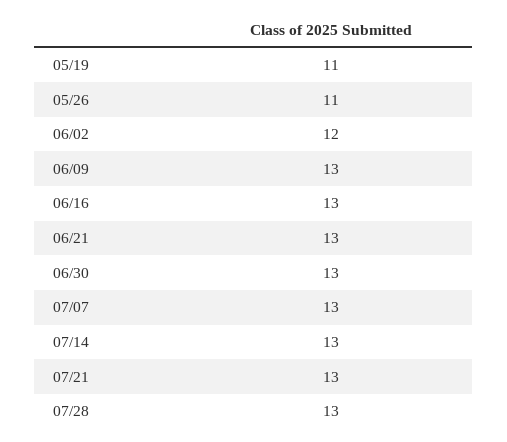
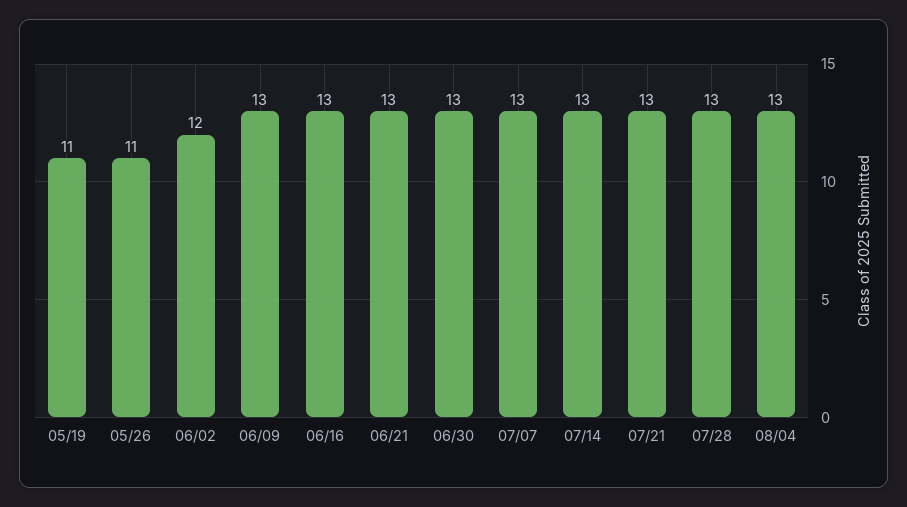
08/04: none -> 13

